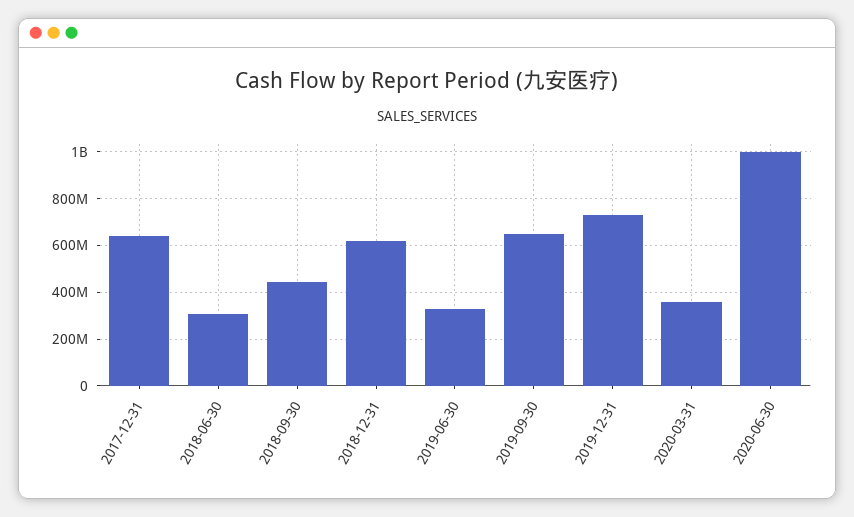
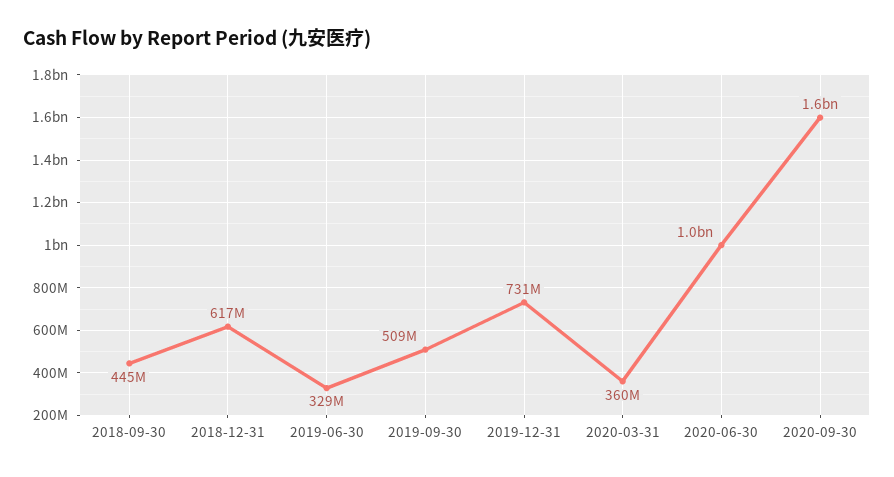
2017-12-31: 650000000 -> none
2018-06-30: 300000000 -> none
2019-09-30: 650000000 -> 509000000
2020-09-30: none -> 1600000000

